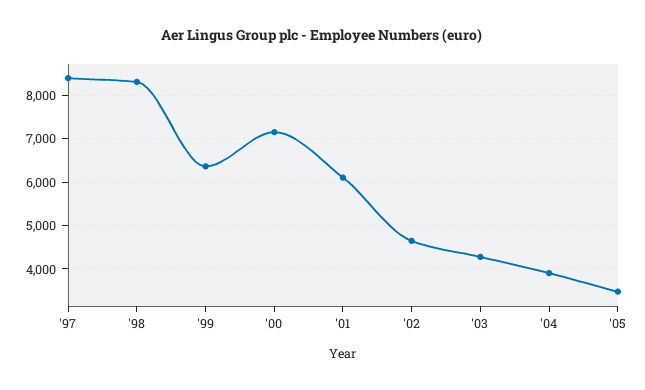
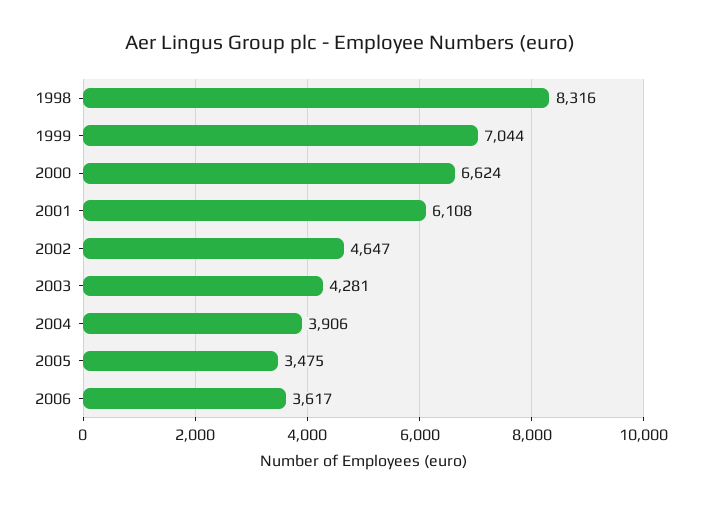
'97: 8400 -> none
'99: 6400 -> 7044
'00: 7200 -> 6624
2006: none -> 3617

